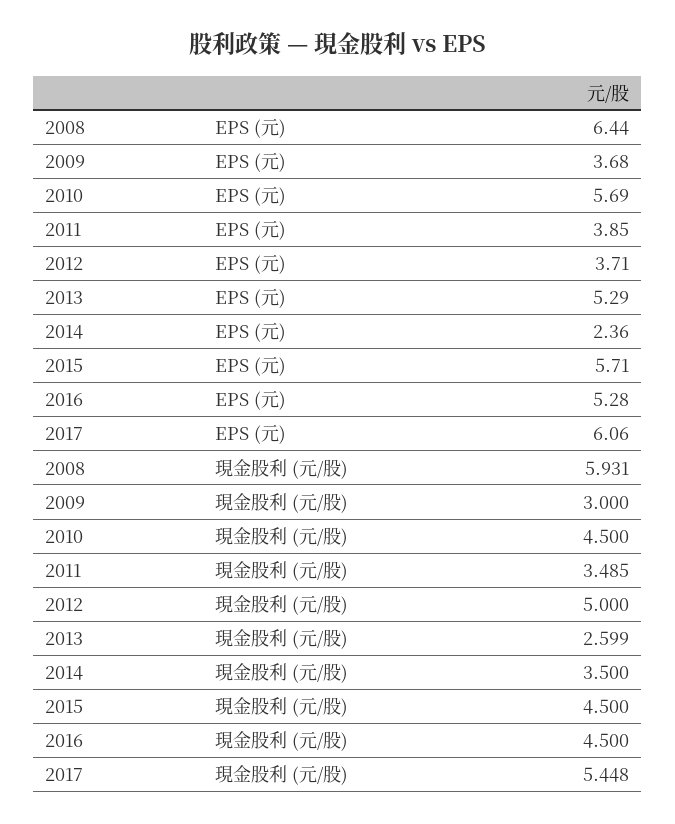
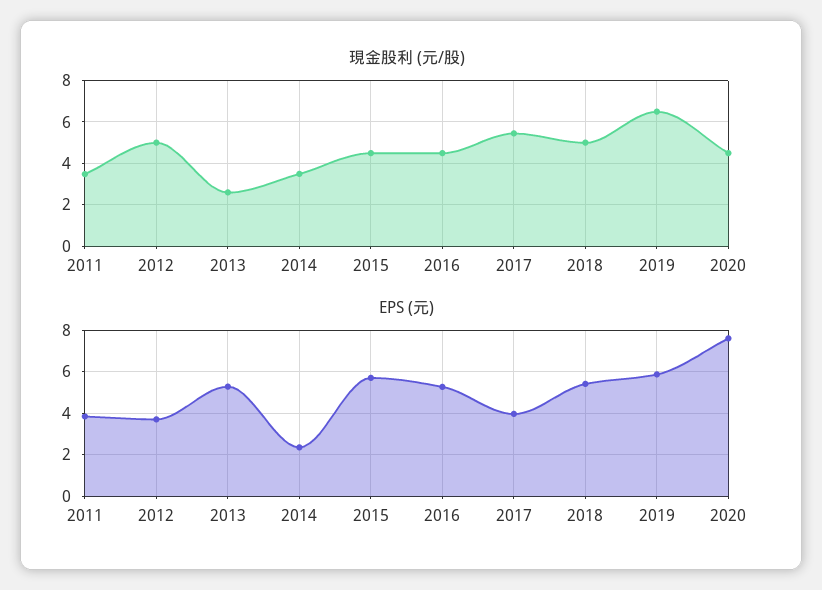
EPS (元), 2008: 6.44 -> none
EPS (元), 2009: 3.68 -> none
EPS (元), 2010: 5.69 -> none
EPS (元), 2017: 6.06 -> 4
現金股利 (元/股), 2008: 5.931 -> none
現金股利 (元/股), 2009: 3 -> none
現金股利 (元/股), 2010: 4.5 -> none
現金股利 (元/股), 2018: none -> 5
現金股利 (元/股), 2019: none -> 6.5
現金股利 (元/股), 2020: none -> 4.5
EPS (元), 2018: none -> 5.5
EPS (元), 2019: none -> 6
EPS (元), 2020: none -> 7.5

